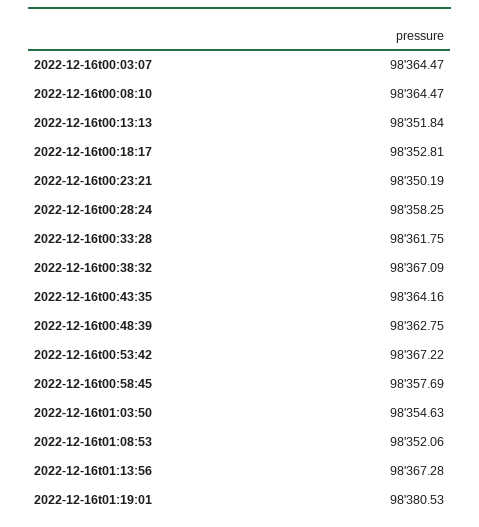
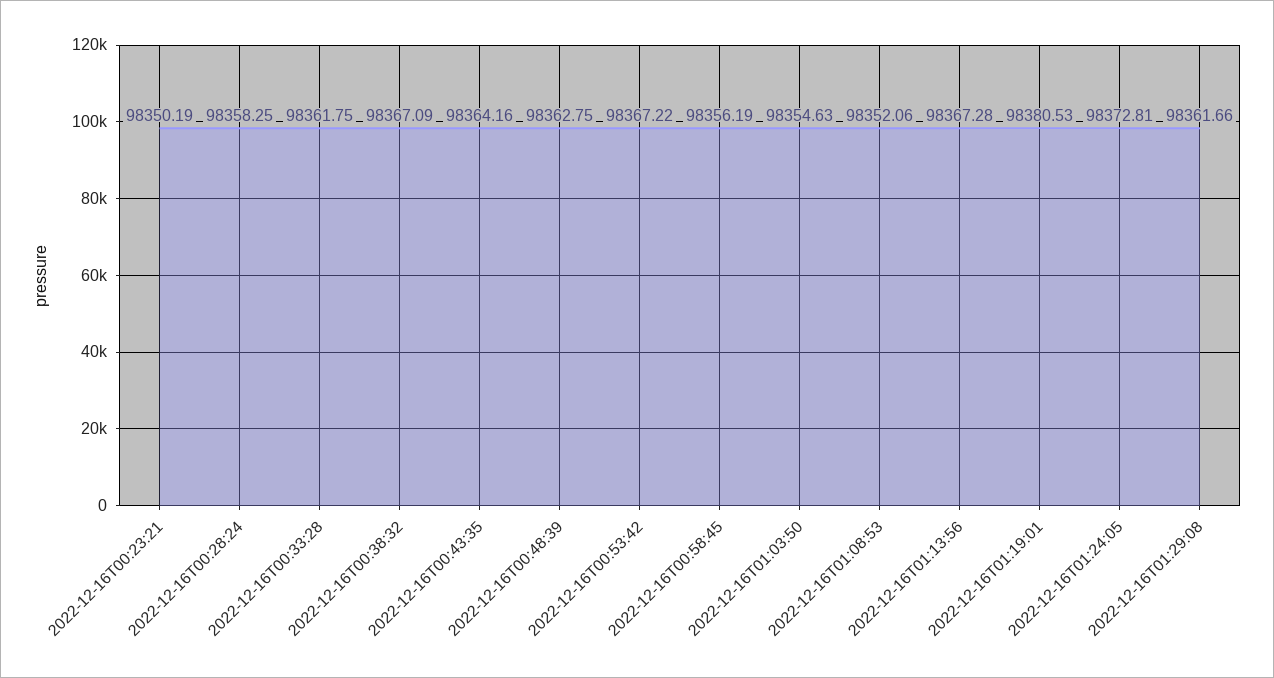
2022-12-16t00:03:07: 98364.47 -> none
2022-12-16t00:08:10: 98364.47 -> none
2022-12-16t00:13:13: 98351.84 -> none
2022-12-16t00:18:17: 98352.81 -> none
2022-12-16t00:58:45: 98357.69 -> 98356.19
2022-12-16T01:24:05: none -> 98372.81
2022-12-16T01:29:08: none -> 98361.66

